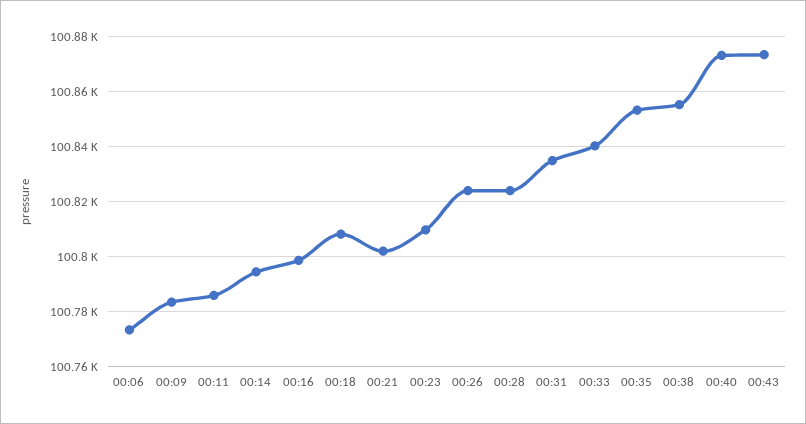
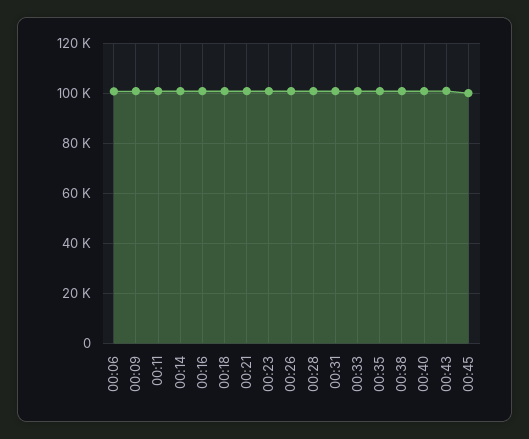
00:45: none -> 100000

